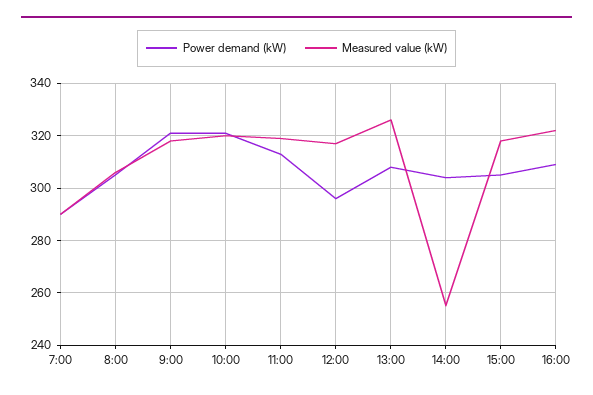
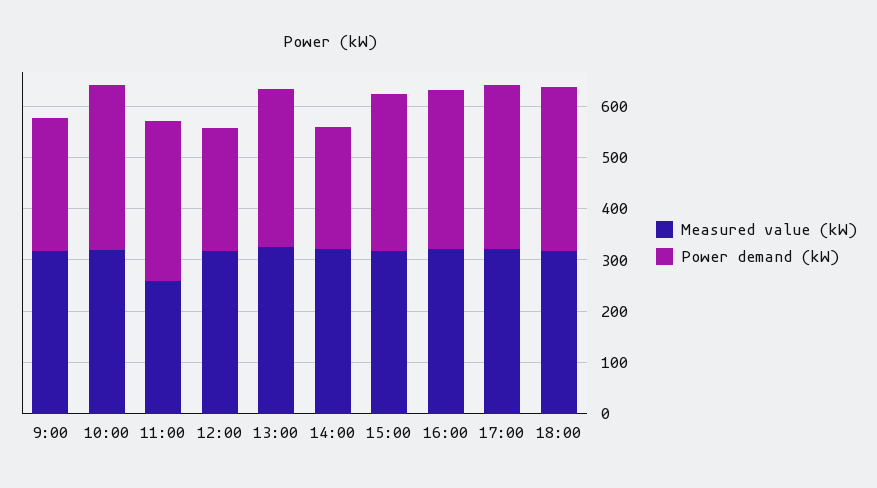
Power demand (kW), 7:00: 290 -> none
Measured value (kW), 7:00: 290 -> none
Power demand (kW), 8:00: 305 -> none
Measured value (kW), 8:00: 305 -> none
Power demand (kW), 9:00: 320 -> 260
Measured value (kW), 11:00: 320 -> 260
Power demand (kW), 12:00: 295 -> 240
Power demand (kW), 14:00: 305 -> 240
Measured value (kW), 14:00: 255 -> 320
Measured value (kW), 17:00: none -> 320
Power demand (kW), 17:00: none -> 320
Measured value (kW), 18:00: none -> 320
Power demand (kW), 18:00: none -> 320

